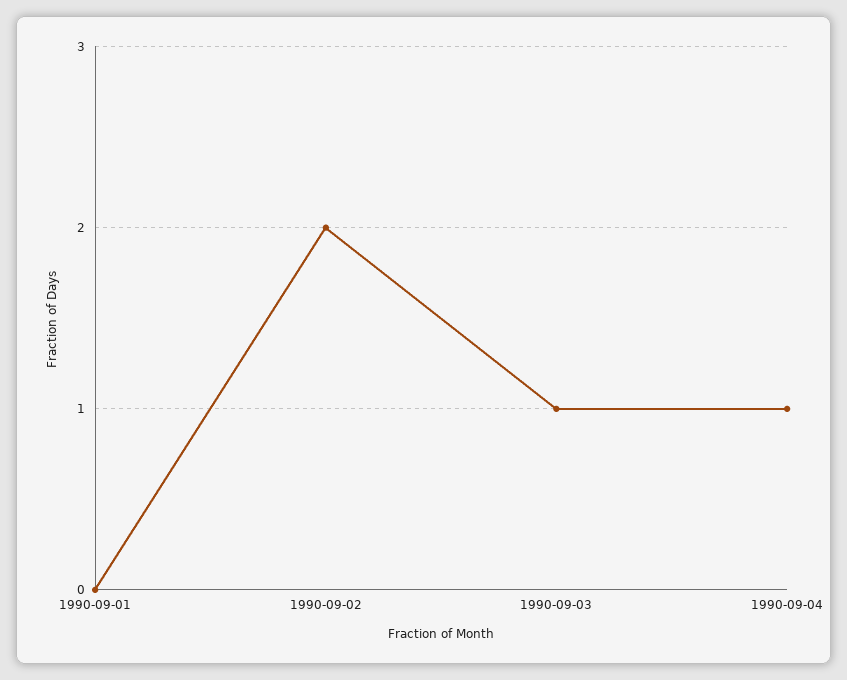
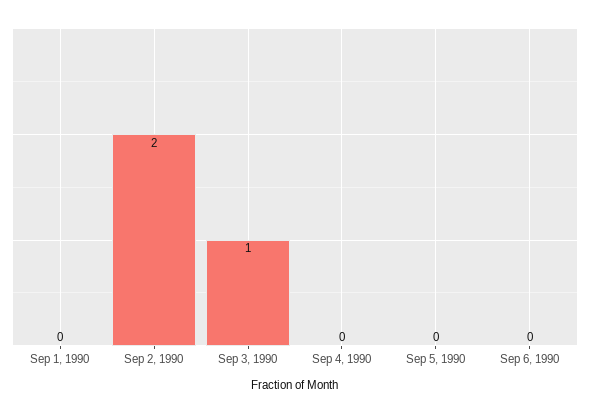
1990-09-04: 1 -> 0
Sep 5, 1990: none -> 0
Sep 6, 1990: none -> 0

